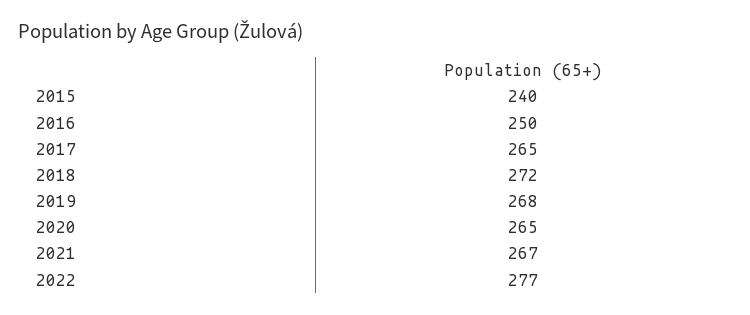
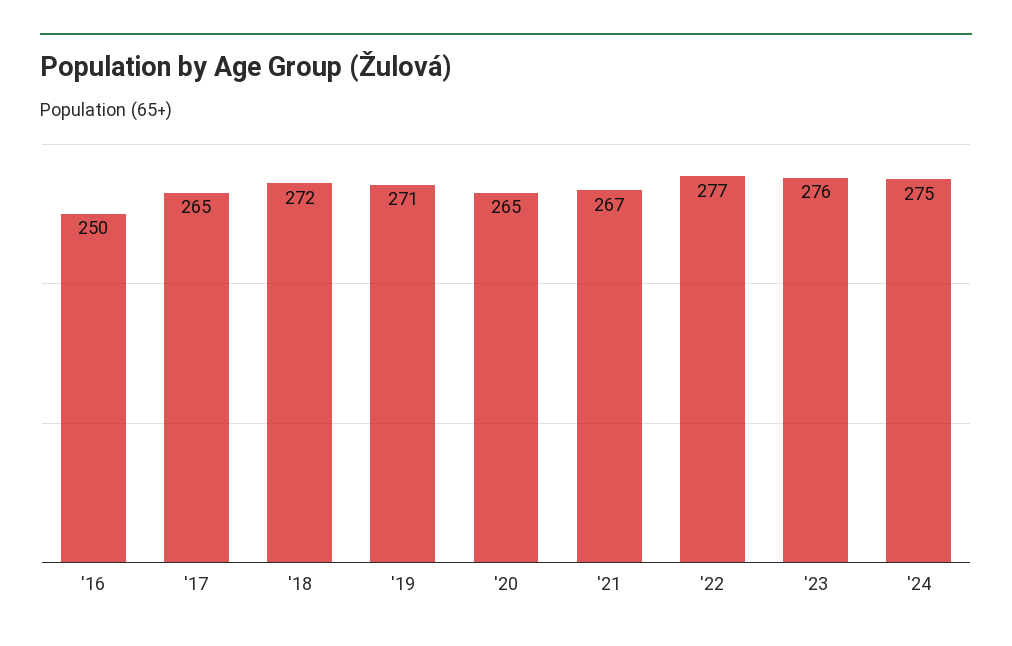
2015: 240 -> none
2019: 268 -> 271
'23: none -> 276
'24: none -> 275

